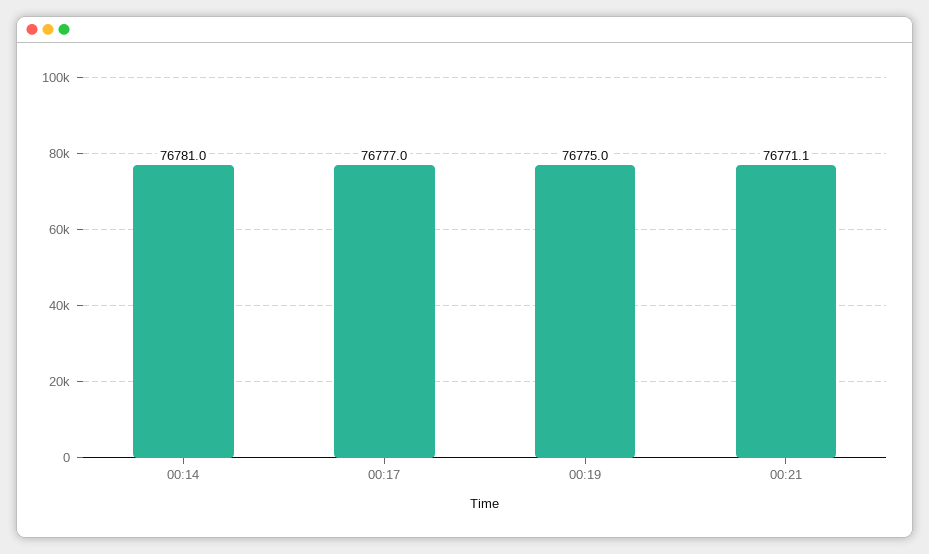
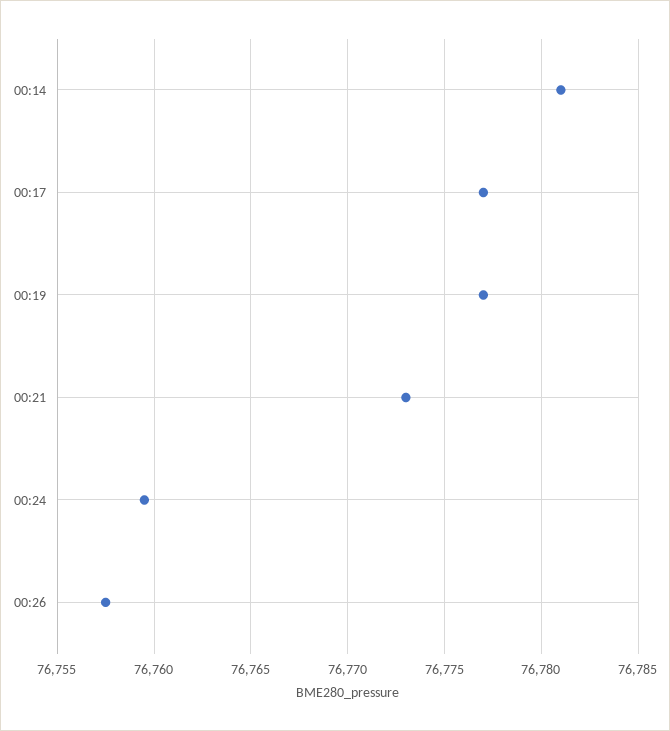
00:19: 76775 -> 76777
00:21: 76771.1 -> 76773
00:24: none -> 76759.5
00:26: none -> 76757.5

